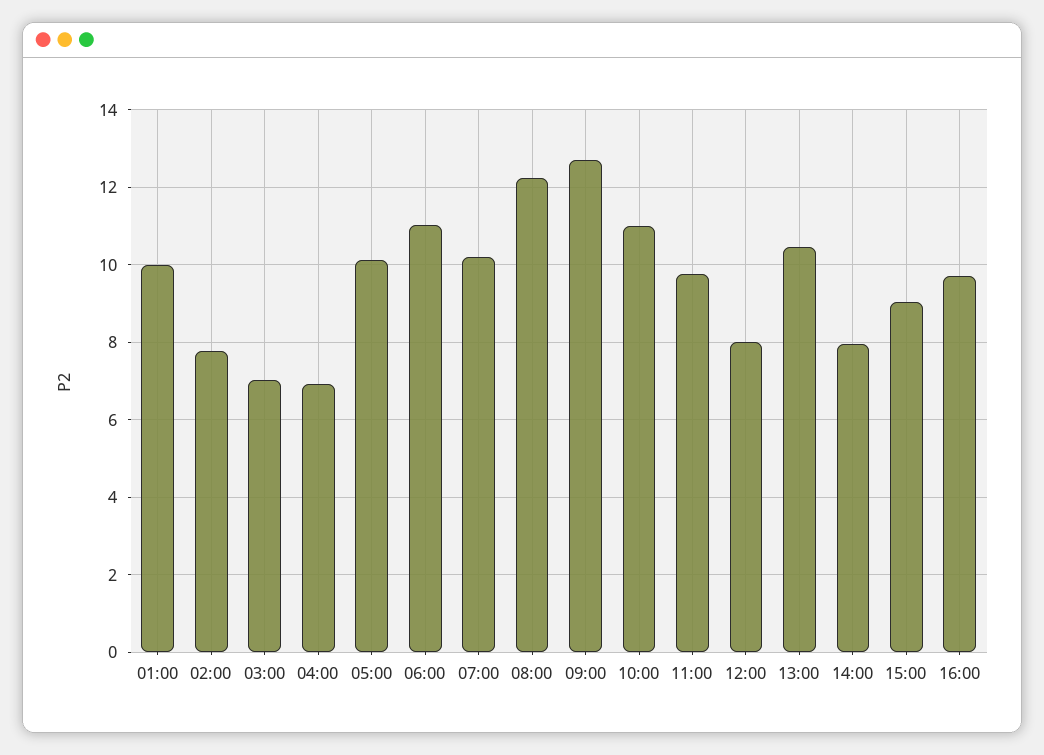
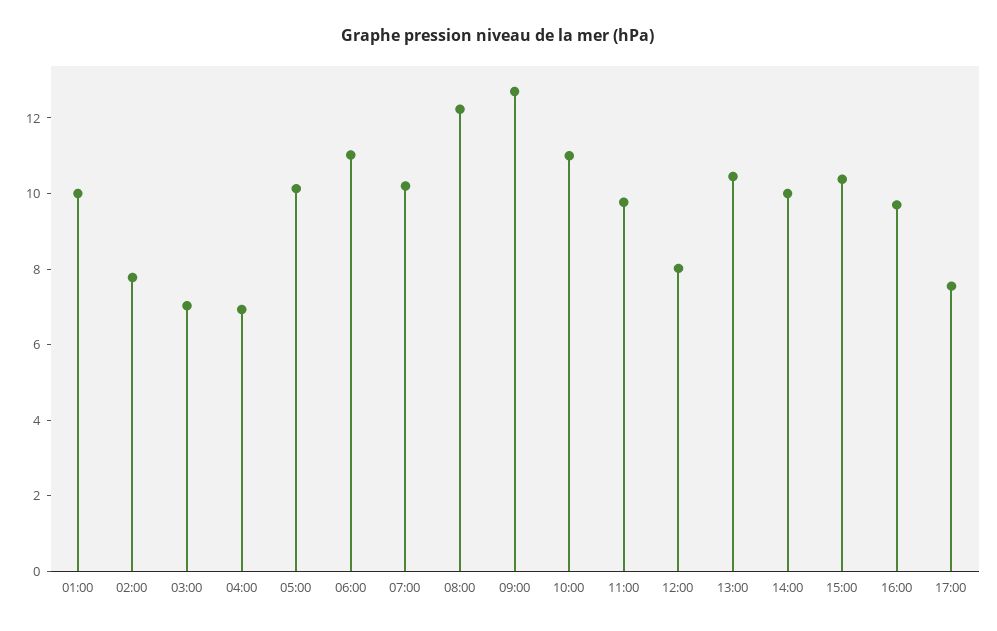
14:00: 8 -> 10
15:00: 9 -> 10.5
17:00: none -> 7.5

